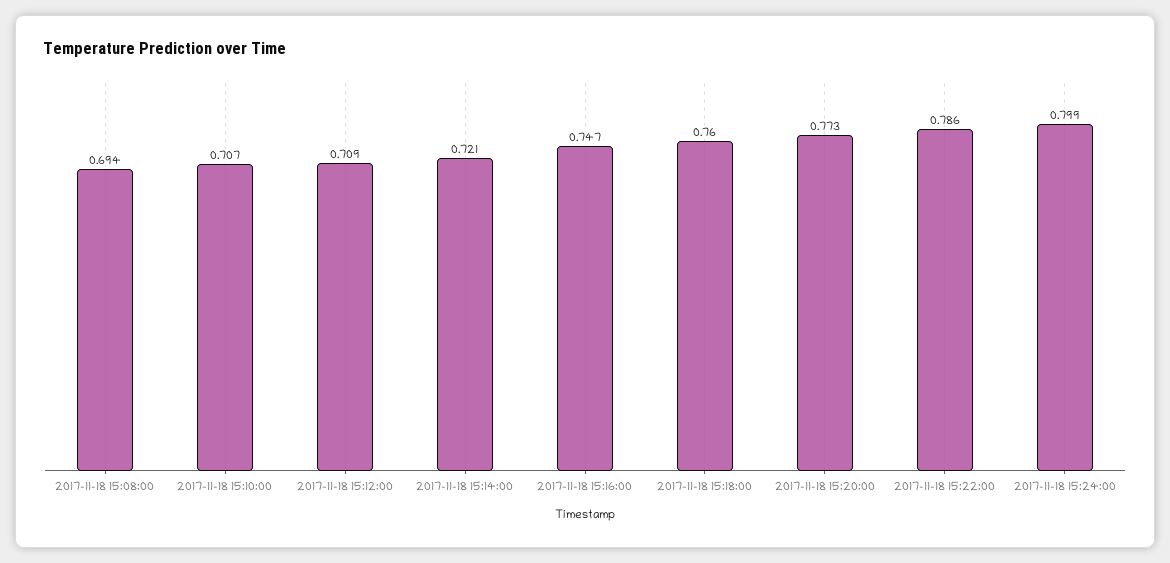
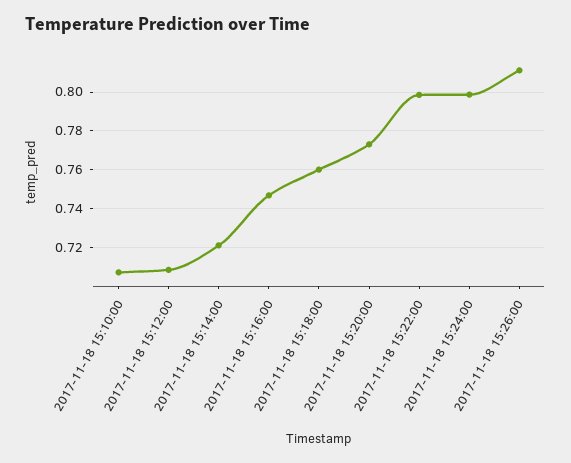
2017-11-18 15:08:00: 0.694 -> none
2017-11-18 15:22:00: 0.786 -> 0.8
2017-11-18 15:26:00: none -> 0.81

